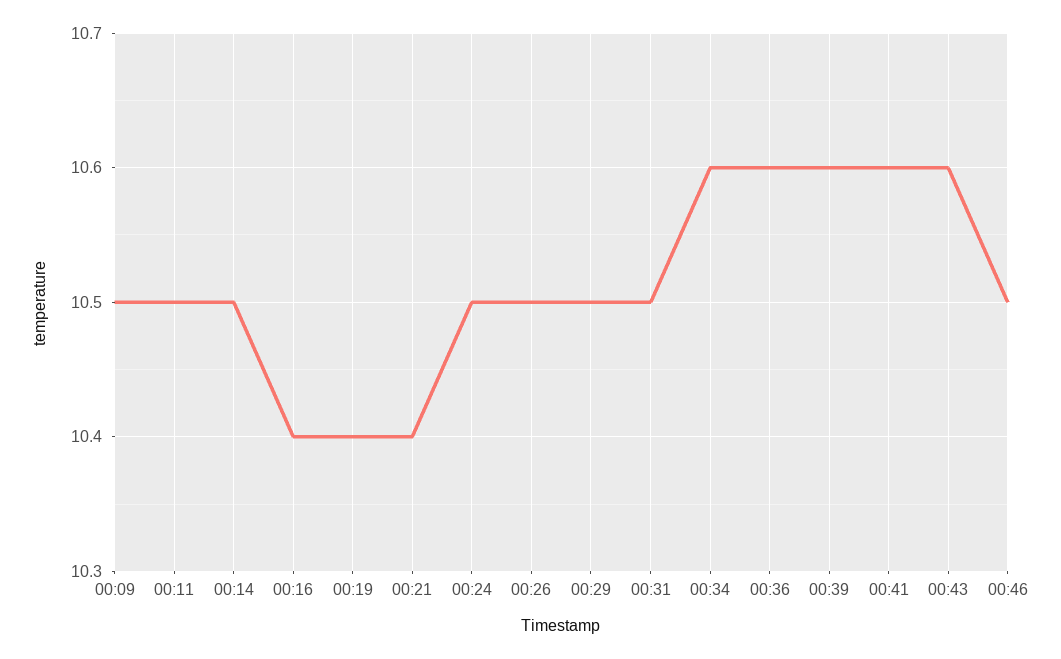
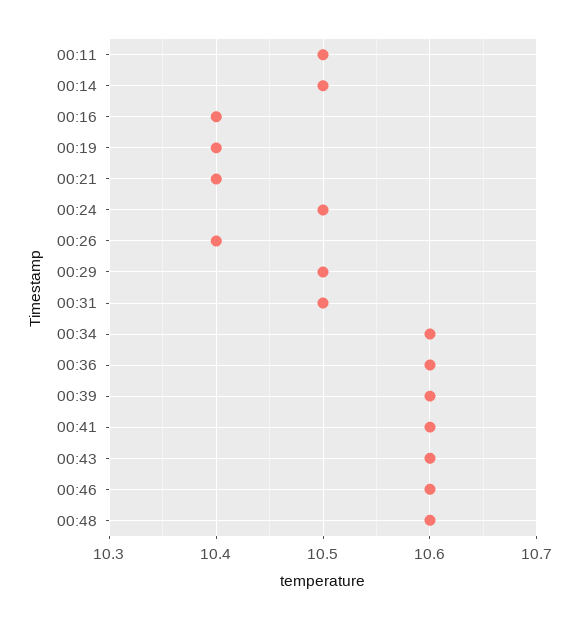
00:09: 10.5 -> none
00:26: 10.5 -> 10.4
00:46: 10.5 -> 10.6
00:48: none -> 10.6

